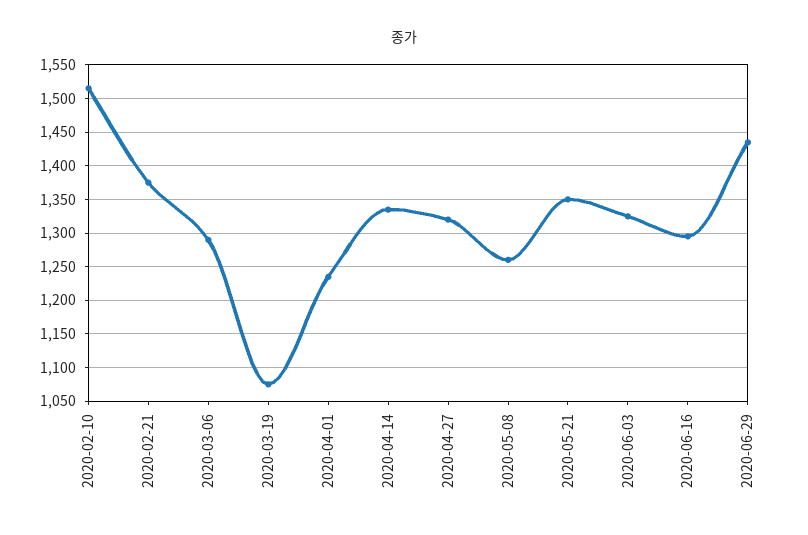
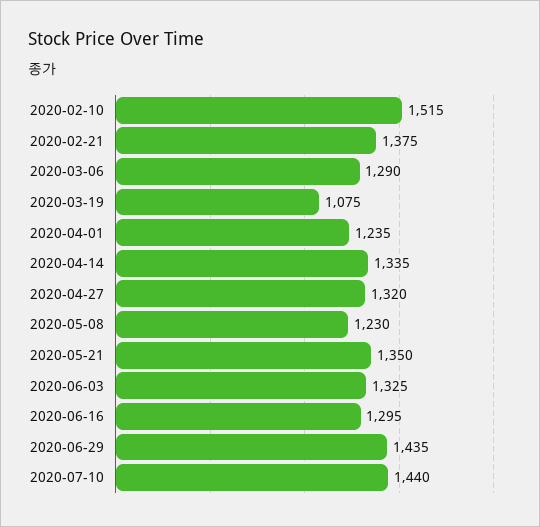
2020-05-08: 1260 -> 1230
2020-07-10: none -> 1440

